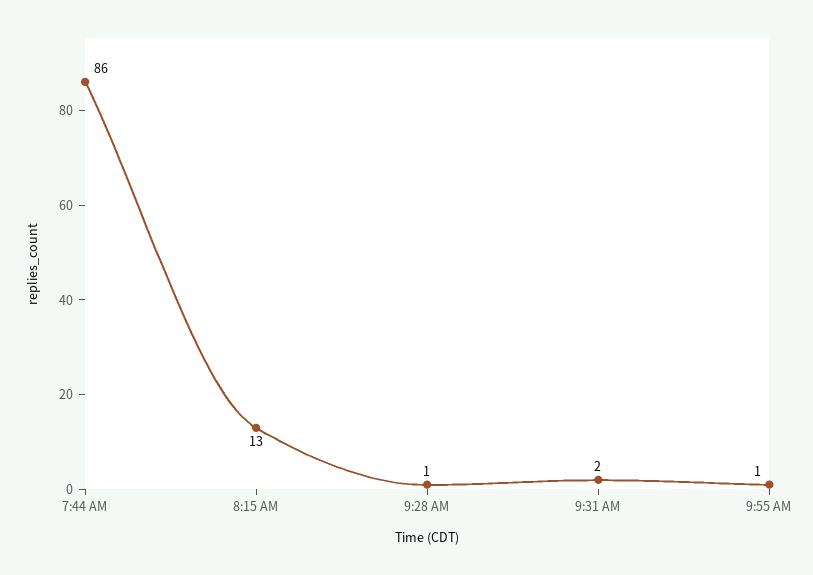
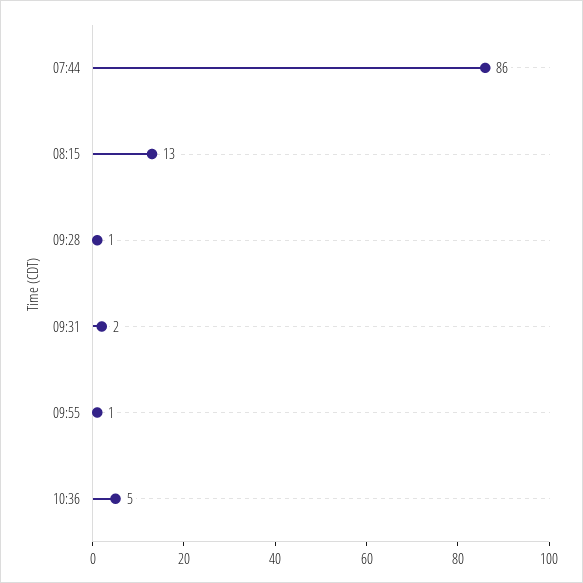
10:36: none -> 5

